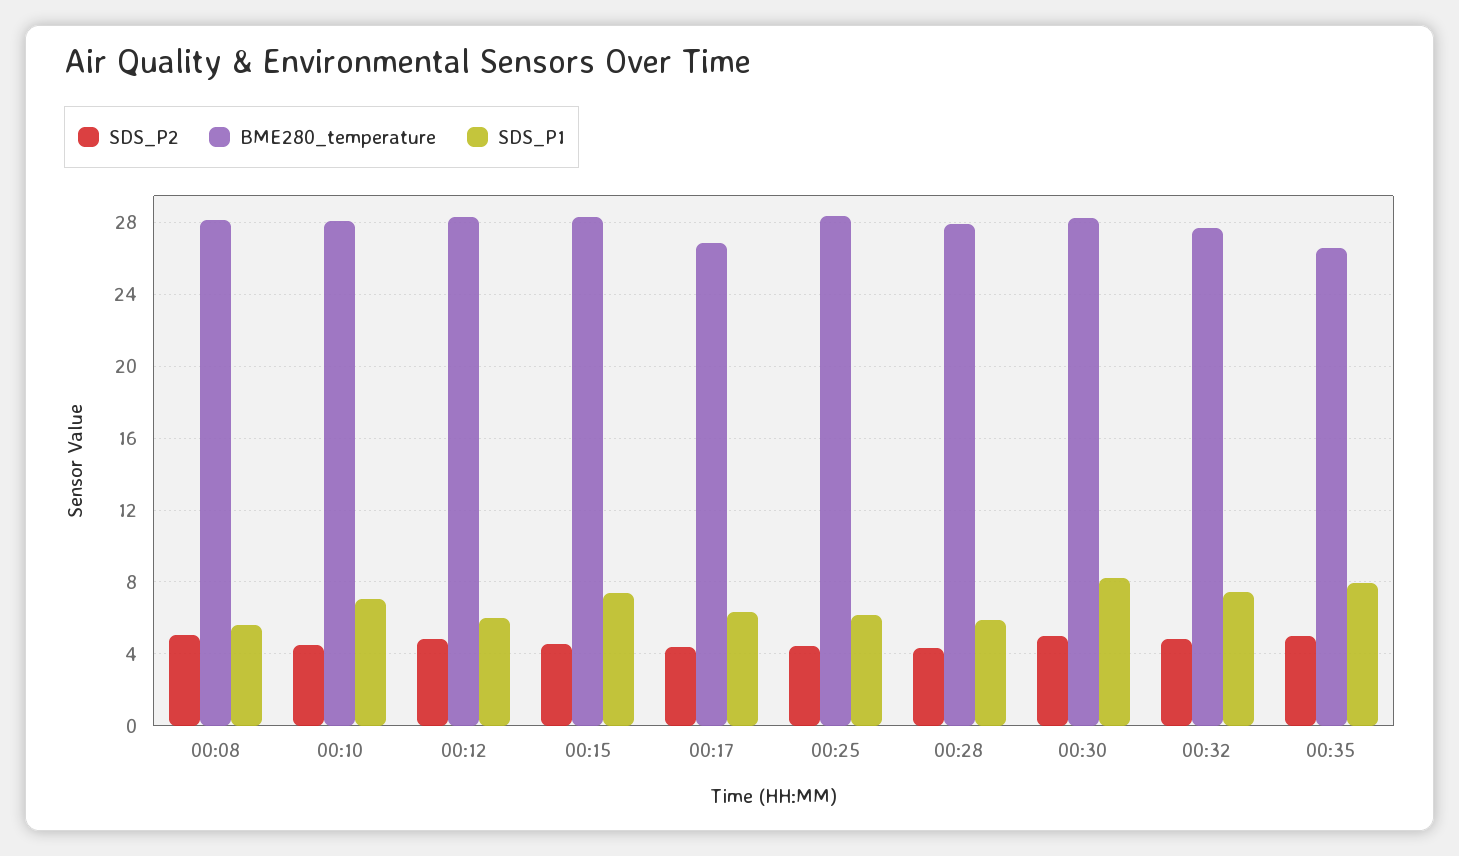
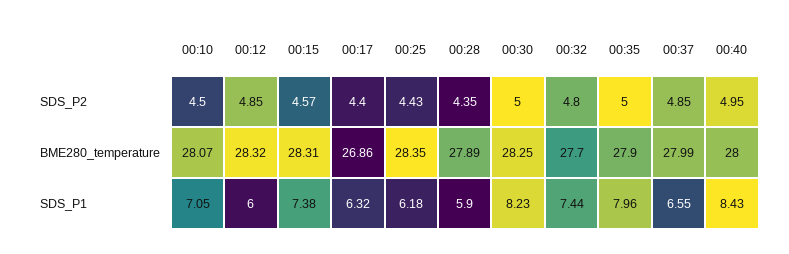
SDS_P2, 00:08: 5 -> none
BME280_temperature, 00:08: 28 -> none
SDS_P1, 00:08: 5.5 -> none
BME280_temperature, 00:35: 26.5 -> 27.9
SDS_P2, 00:37: none -> 4.85
SDS_P2, 00:40: none -> 4.95
BME280_temperature, 00:37: none -> 27.99
BME280_temperature, 00:40: none -> 28
SDS_P1, 00:37: none -> 6.55
SDS_P1, 00:40: none -> 8.43

